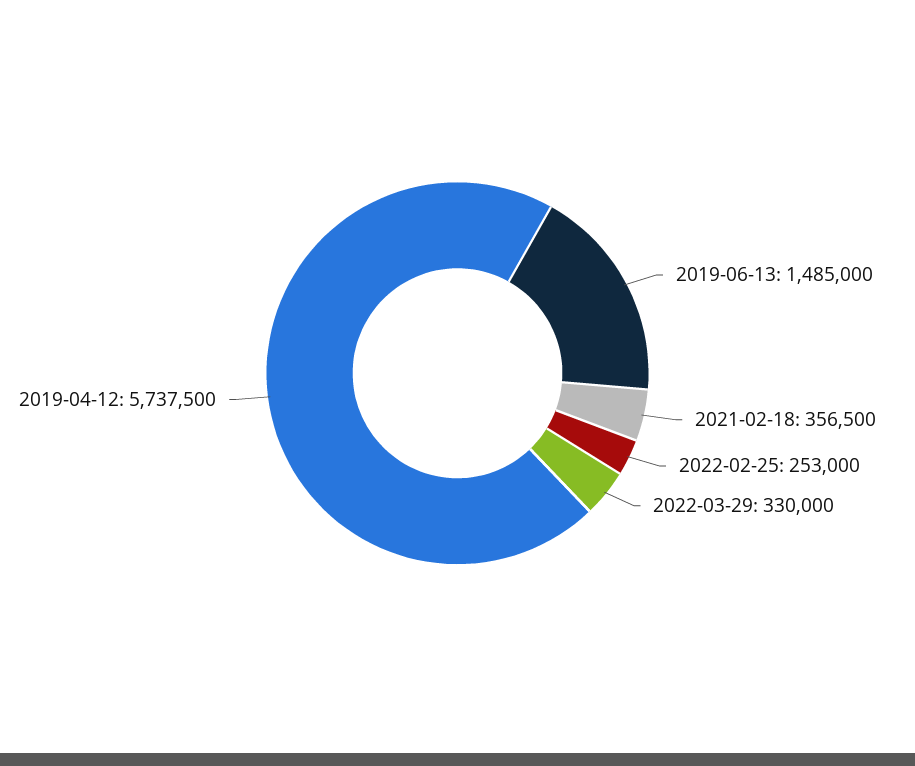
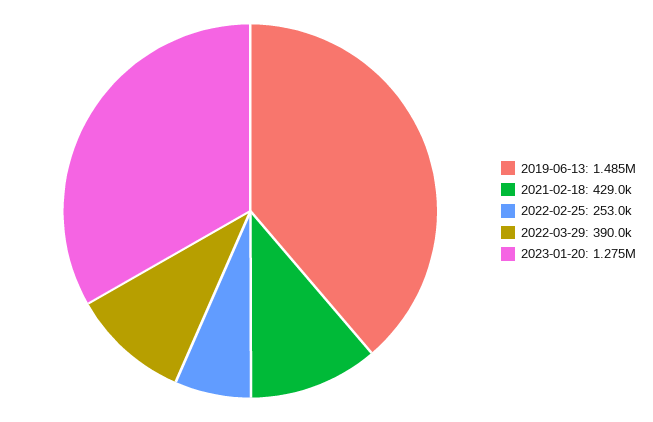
2021-02-18: 356500 -> 429000
2022-03-29: 330000 -> 390000
2019-04-12: 5737500 -> none
2023-01-20: none -> 1275000

